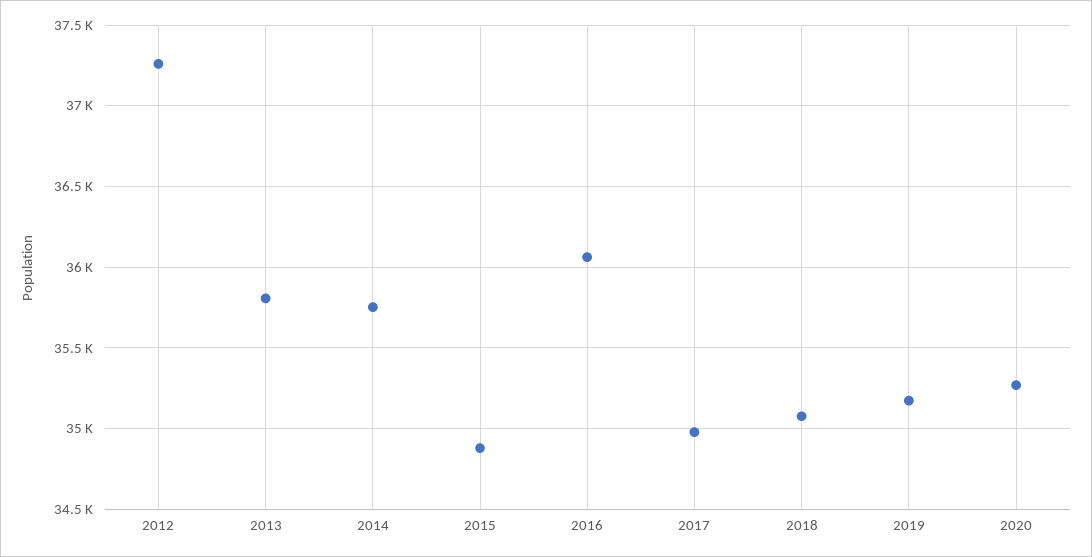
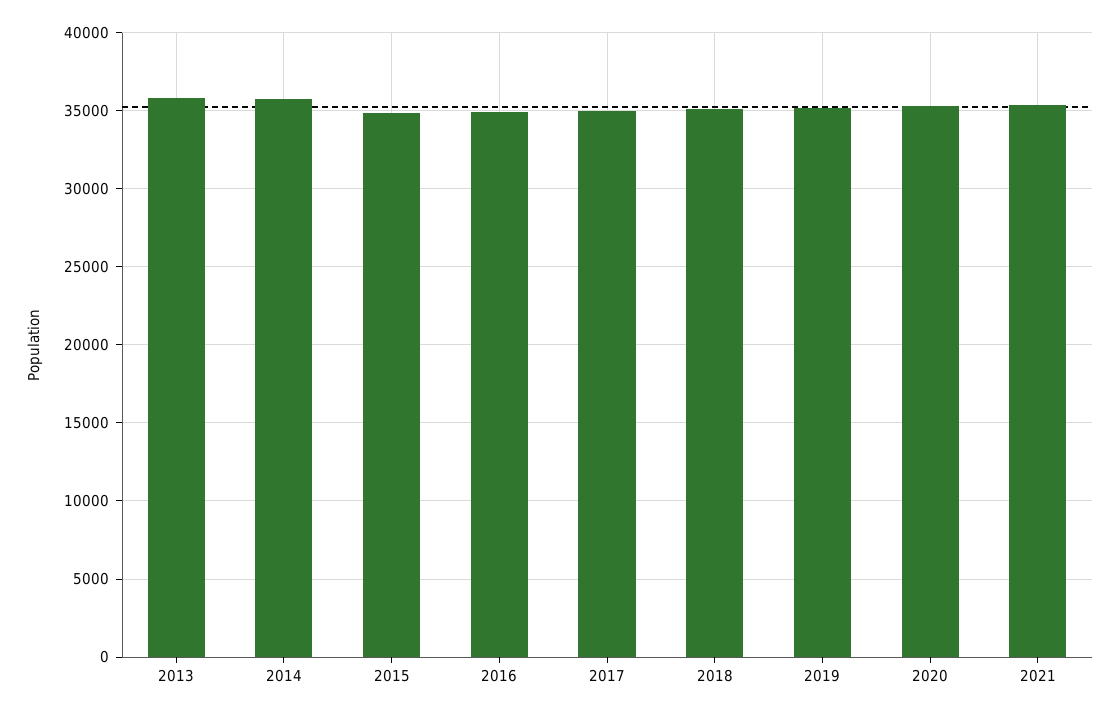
2012: 37250 -> none
2016: 36050 -> 35000
2021: none -> 35500

